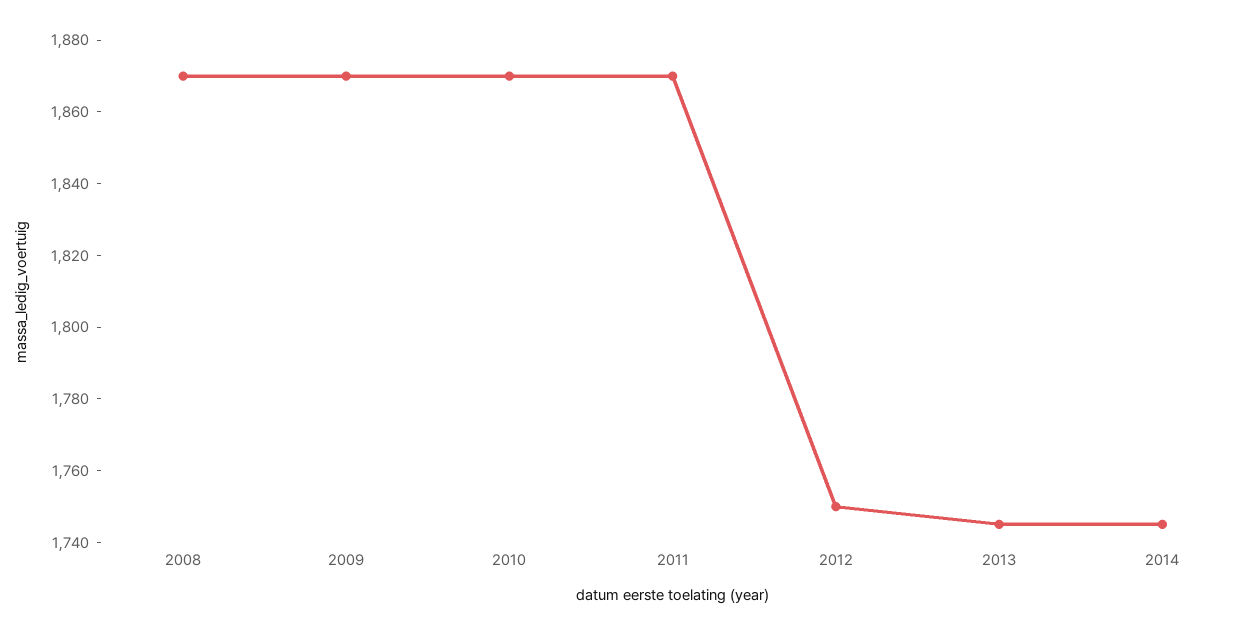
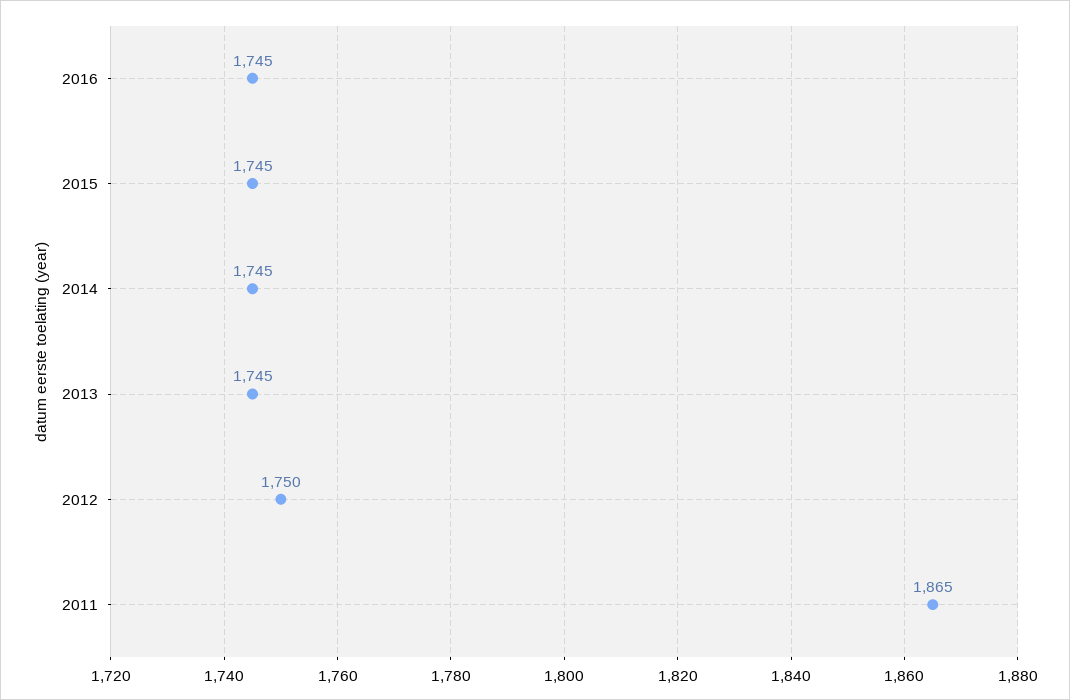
2008: 1870 -> none
2009: 1870 -> none
2010: 1870 -> none
2011: 1870 -> 1865
2016: none -> 1745
2015: none -> 1745

